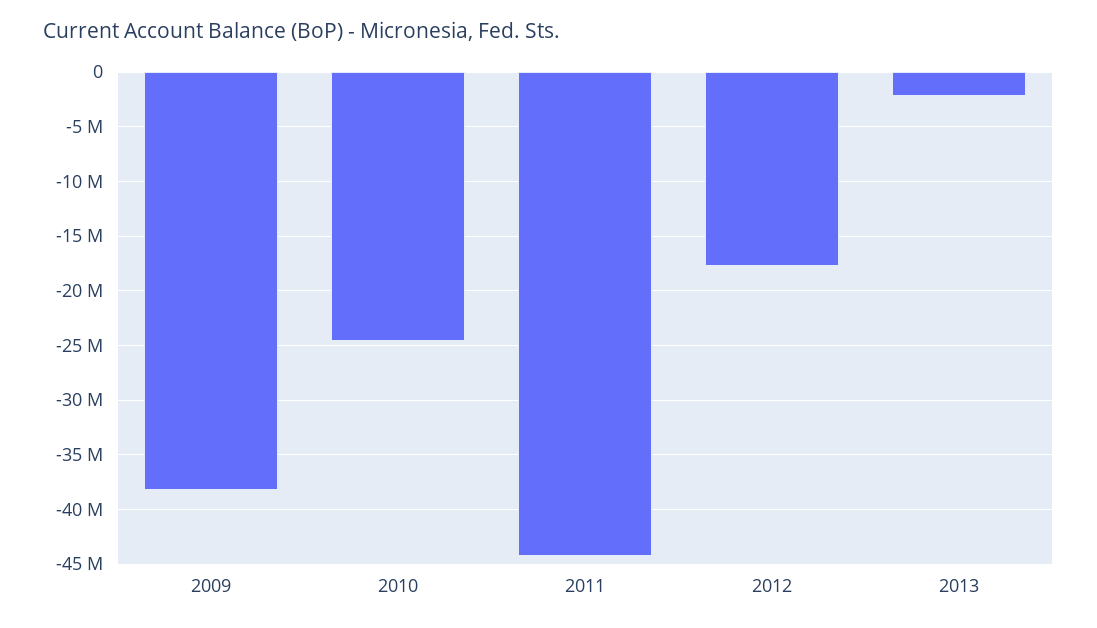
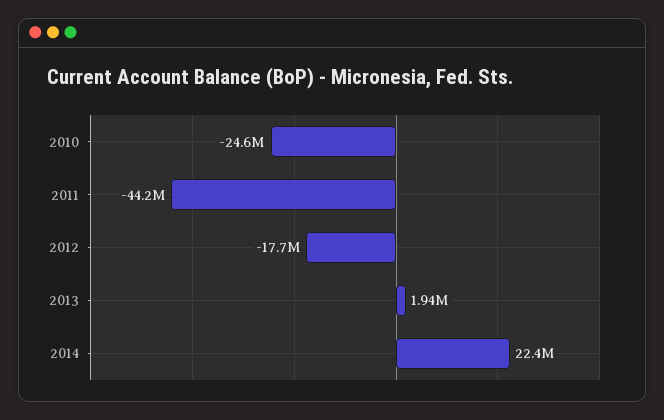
2009: -38000000 -> none
2013: -2000000 -> 1940000
2014: none -> 22400000

